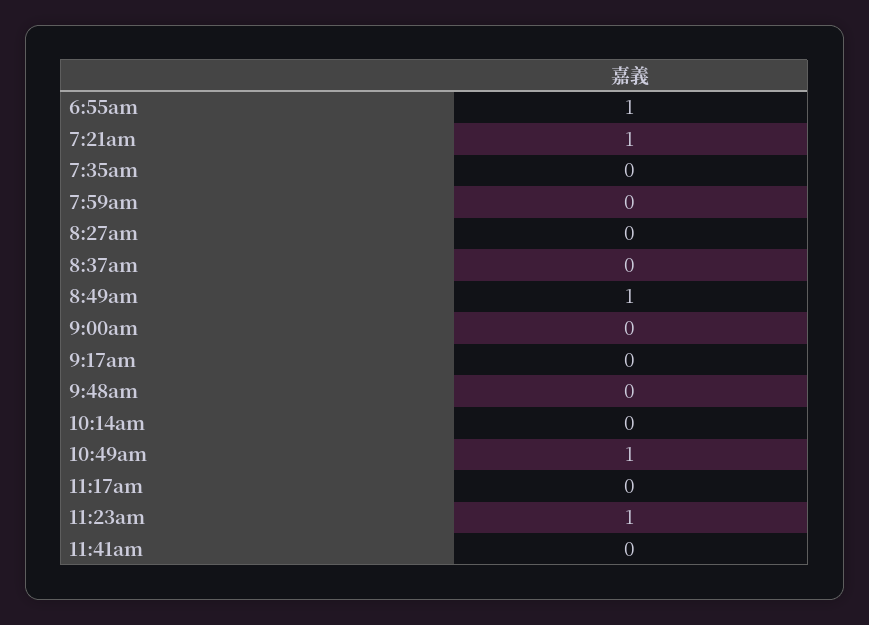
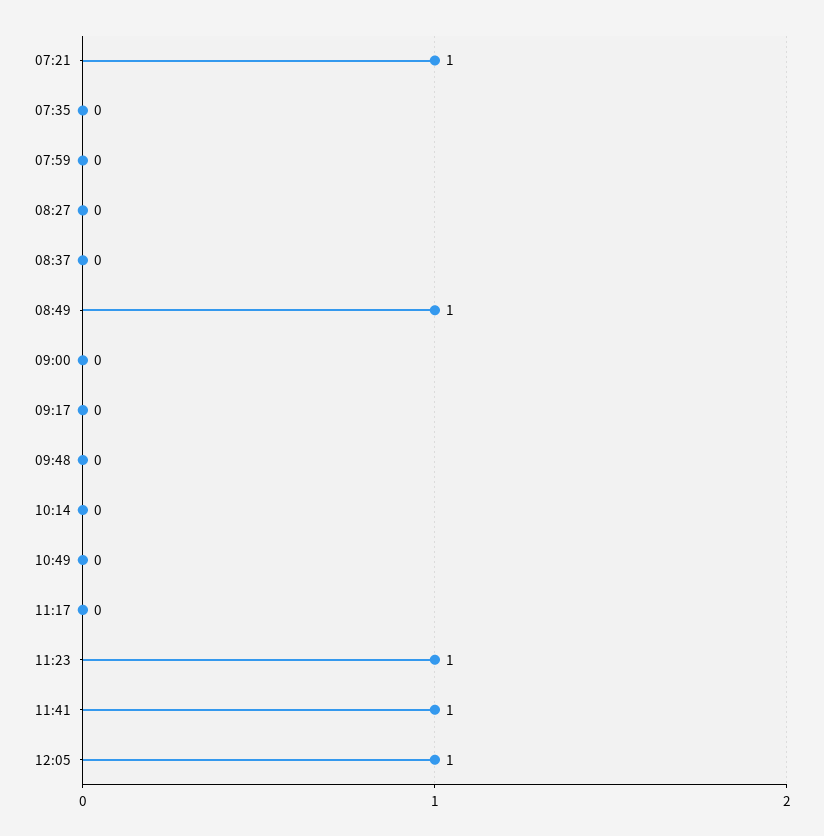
6:55am: 1 -> none
10:49am: 1 -> 0
11:41am: 0 -> 1
12:05: none -> 1

